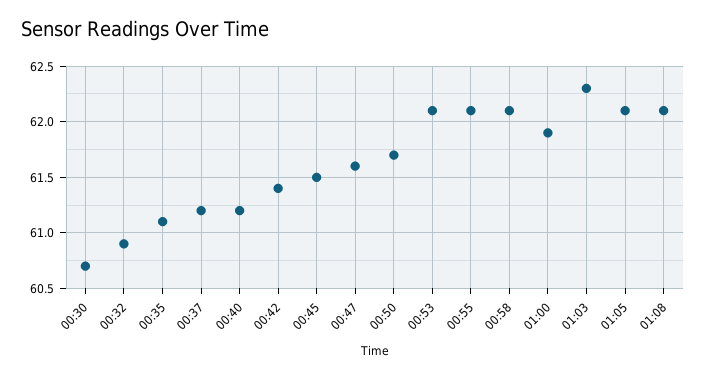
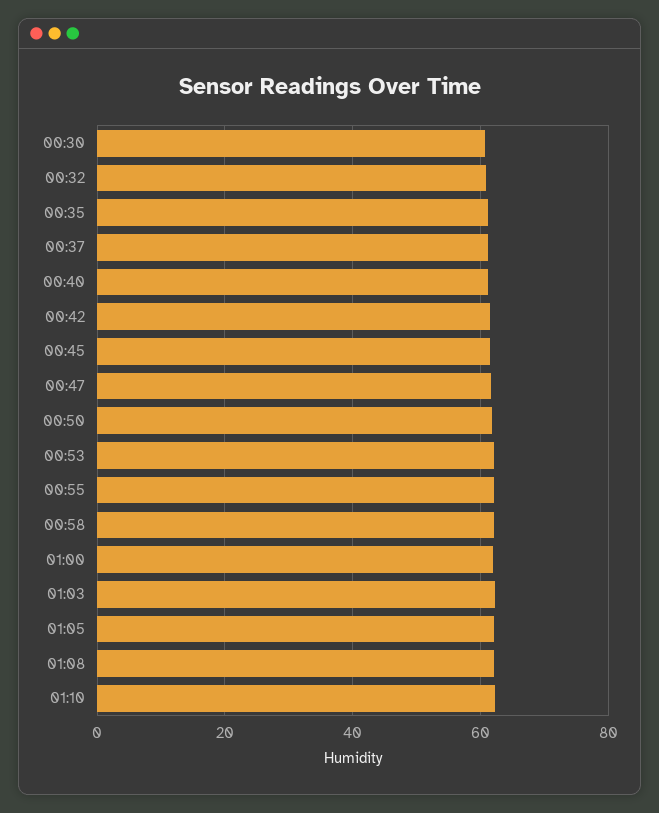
01:10: none -> 62

